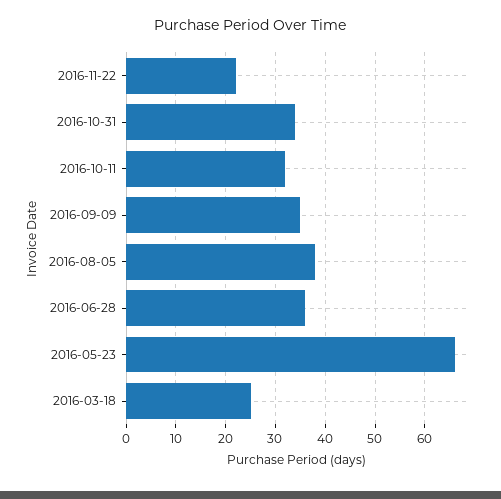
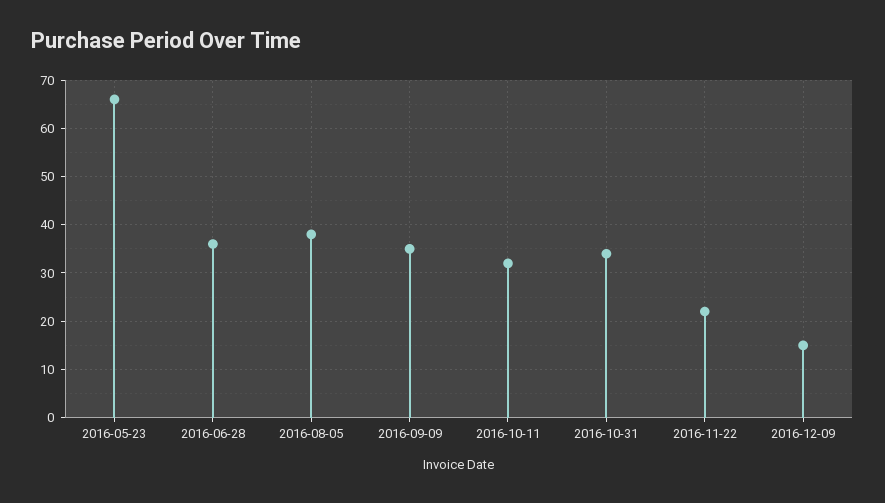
2016-03-18: 25 -> none
2016-12-09: none -> 15

